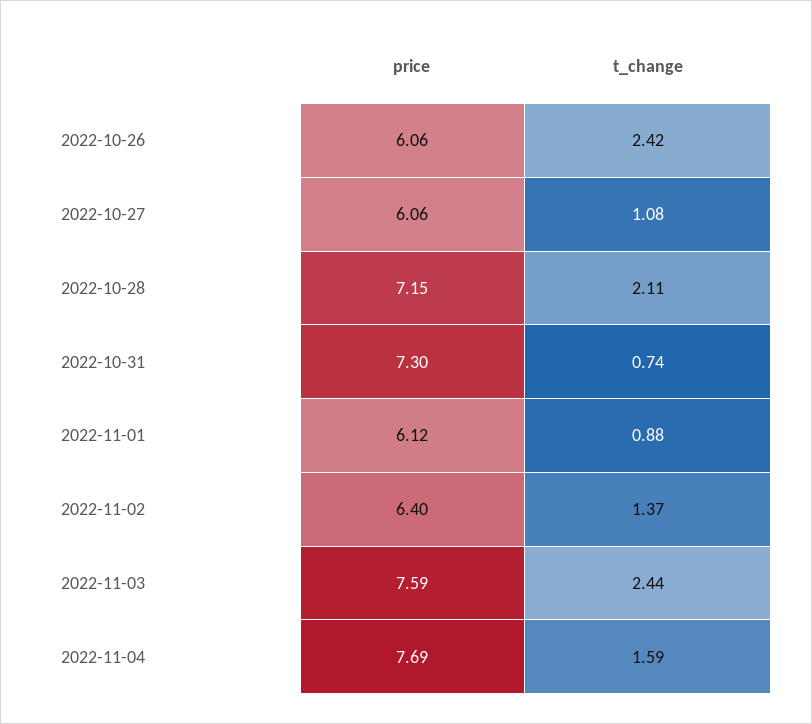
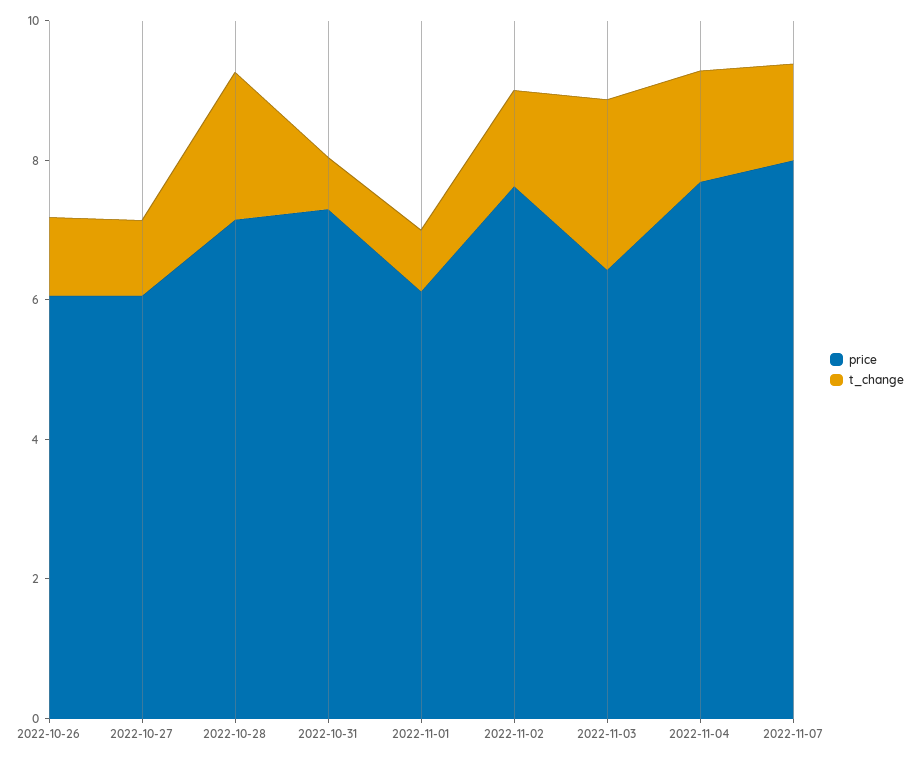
t_change, 2022-10-26: 2.42 -> 1
price, 2022-11-02: 6.4 -> 7.5
price, 2022-11-03: 7.59 -> 6.5
price, 2022-11-07: none -> 8
t_change, 2022-11-07: none -> 1.5

